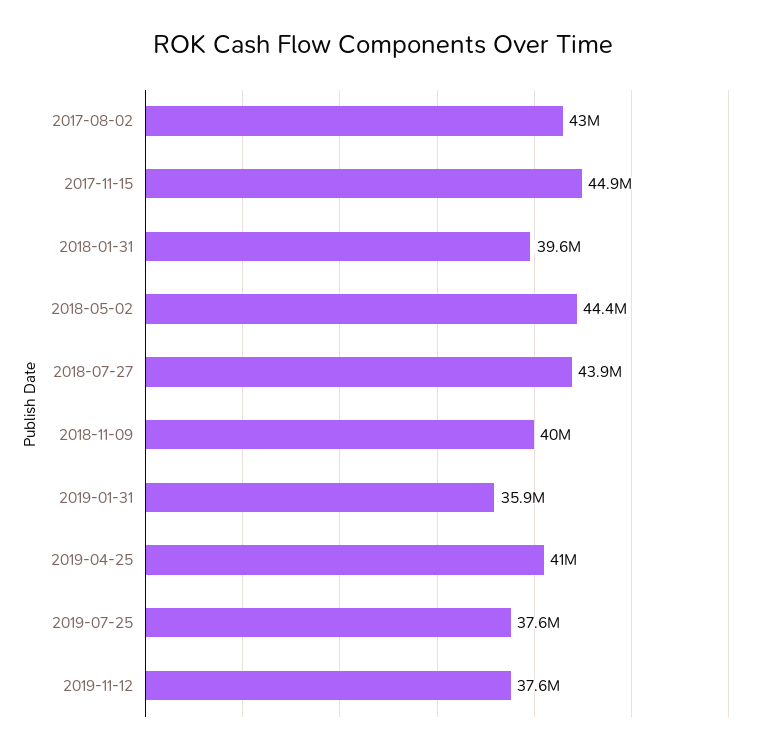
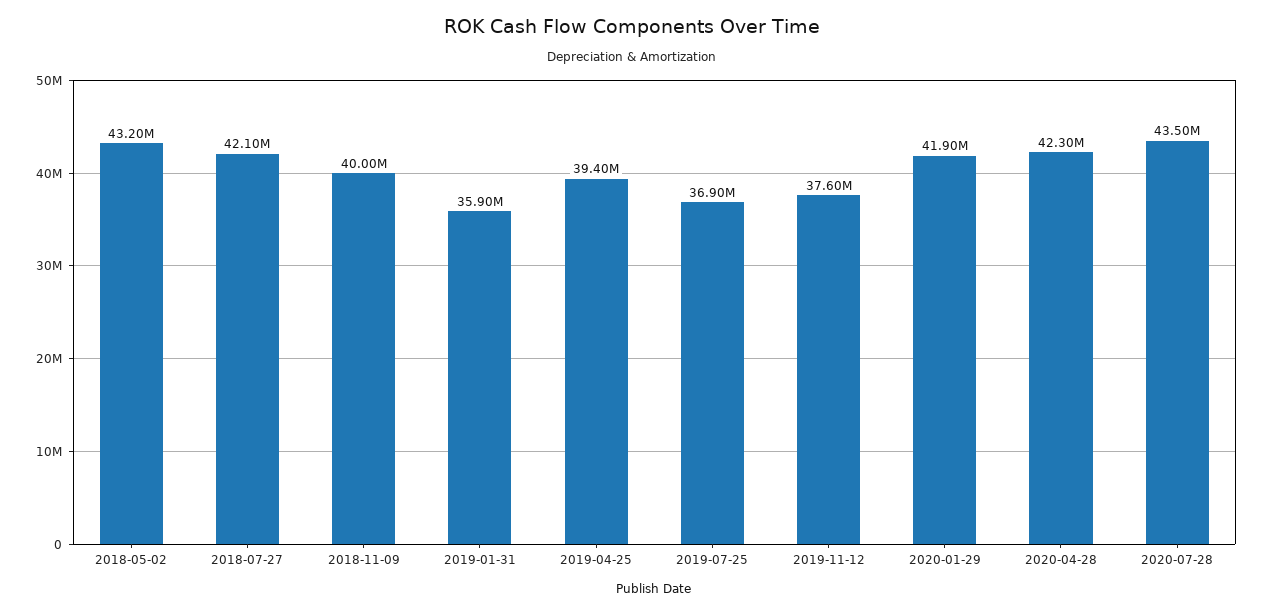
2017-08-02: 43000000 -> none
2017-11-15: 44900000 -> none
2018-01-31: 39600000 -> none
2018-05-02: 44400000 -> 43200000
2018-07-27: 43900000 -> 42100000
2019-04-25: 41000000 -> 39400000
2019-07-25: 37600000 -> 36900000
2020-01-29: none -> 41900000
2020-04-28: none -> 42300000
2020-07-28: none -> 43500000

